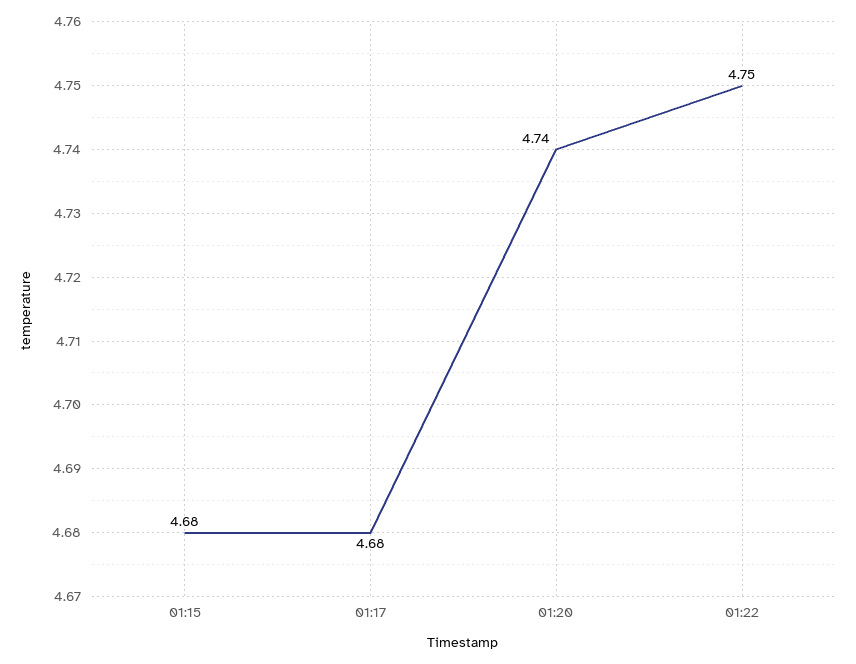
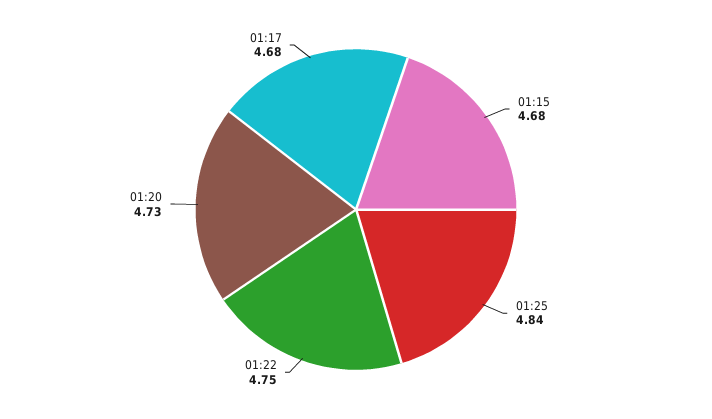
01:20: 4.74 -> 4.73
01:25: none -> 4.84

